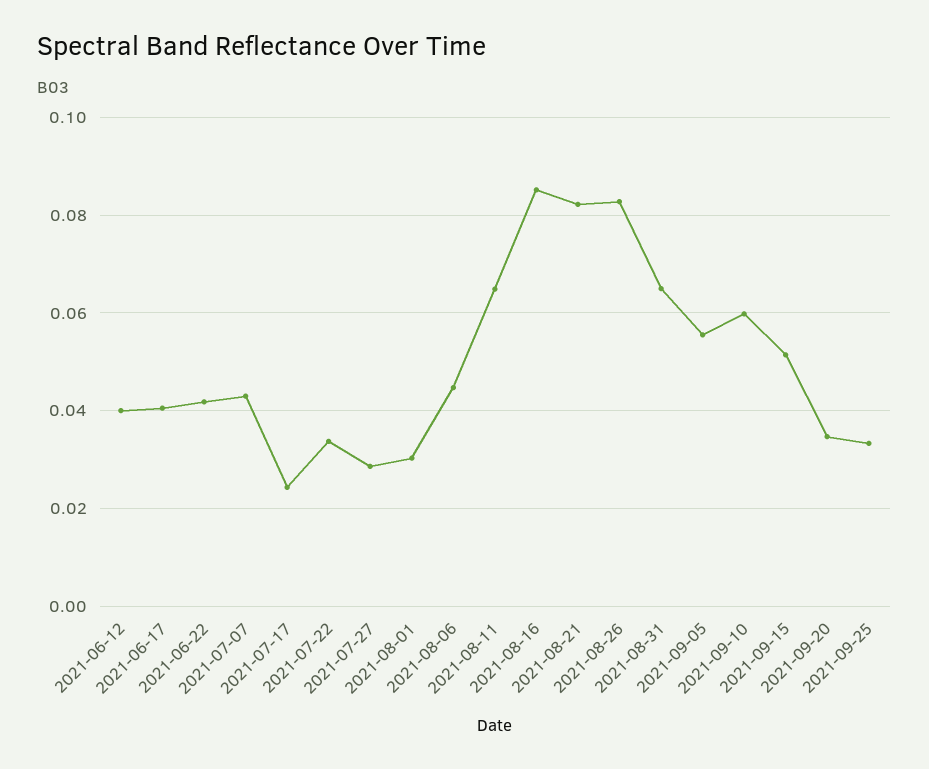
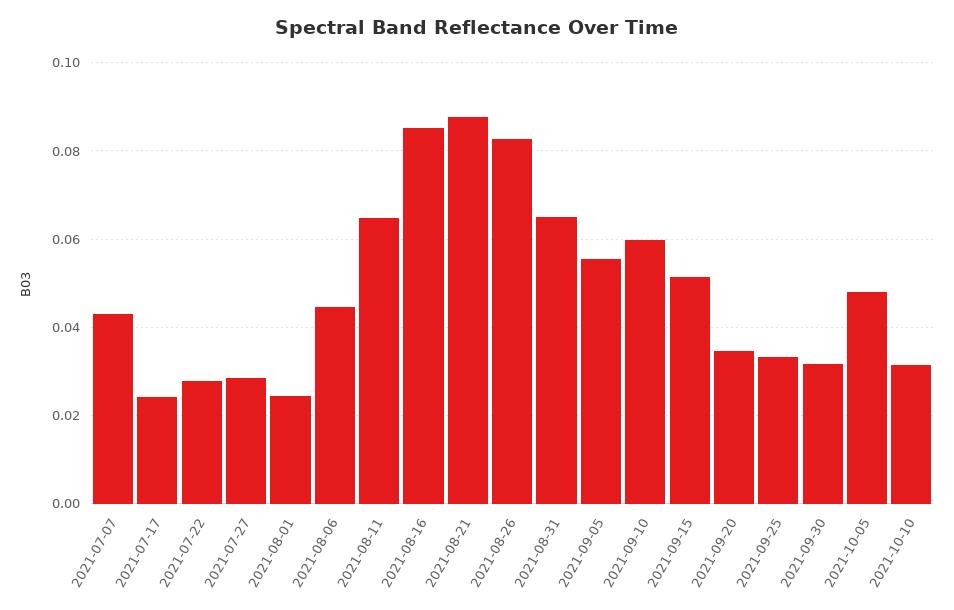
2021-06-12: 0.04 -> none
2021-06-17: 0.04 -> none
2021-06-22: 0.042 -> none
2021-07-22: 0.034 -> 0.028
2021-08-01: 0.03 -> 0.024
2021-08-21: 0.082 -> 0.088
2021-09-30: none -> 0.032
2021-10-05: none -> 0.048
2021-10-10: none -> 0.032

